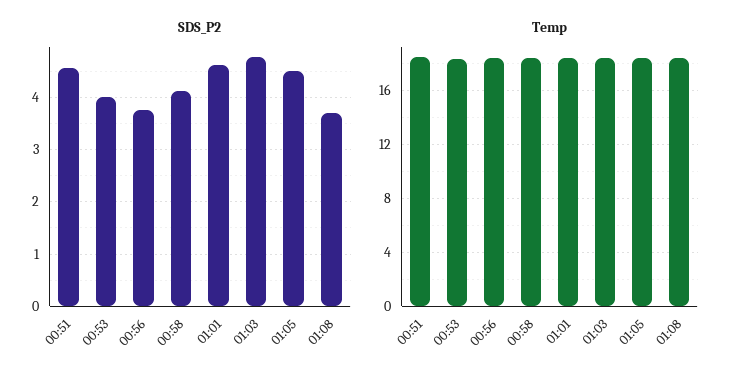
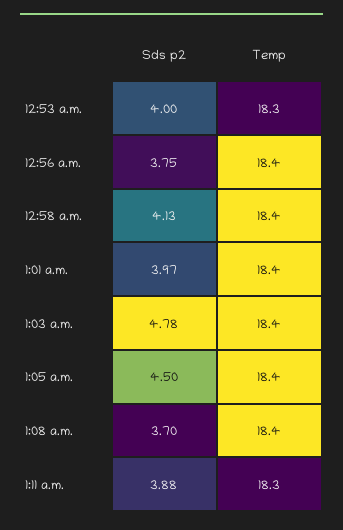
SDS_P2, 00:51: 4.6 -> none
SDS_P2, 01:01: 4.6 -> 3.97
Temp, 00:51: 18.5 -> none
SDS_P2, 1:11 a.m.: none -> 3.88
Temp, 1:11 a.m.: none -> 18.3

